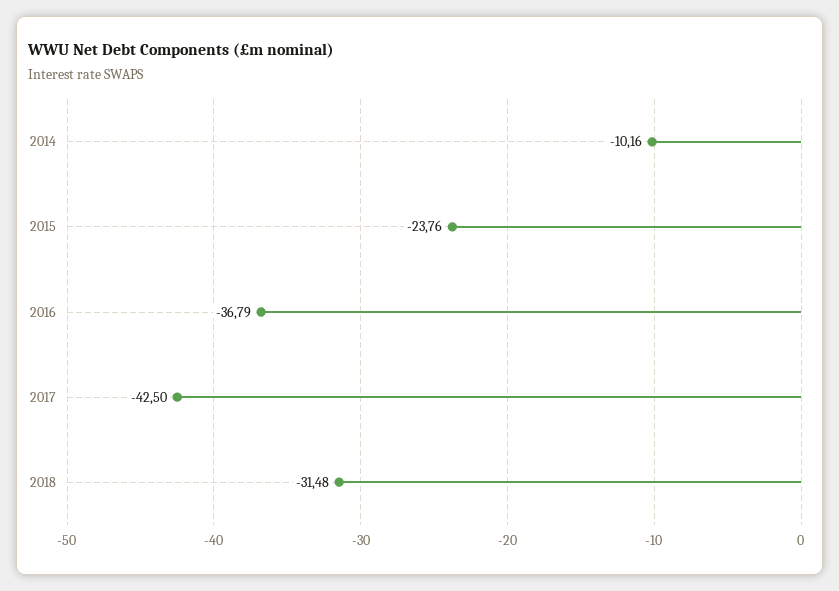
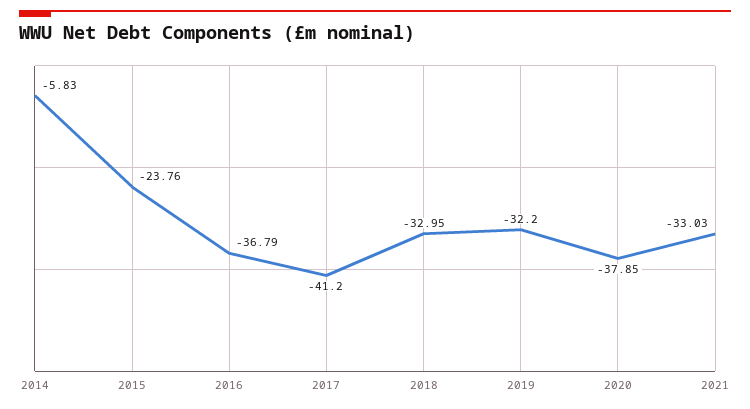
2014: -10.16 -> -5.83
2017: -42.5 -> -41.2
2018: -31.48 -> -32.95
2019: none -> -32.2
2020: none -> -37.85
2021: none -> -33.03

